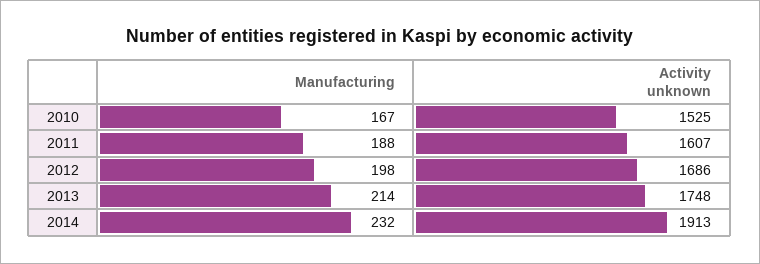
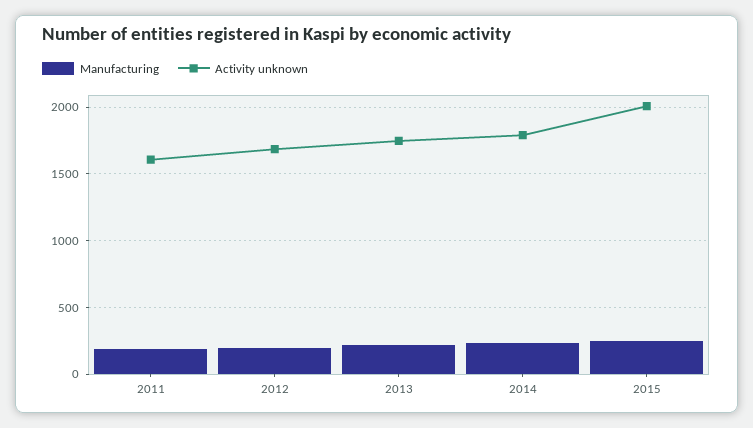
Manufacturing, 2010: 167 -> none
Activity unknown, 2010: 1525 -> none
Activity unknown, 2014: 1913 -> 1800
Manufacturing, 2015: none -> 250
Activity unknown, 2015: none -> 2000

